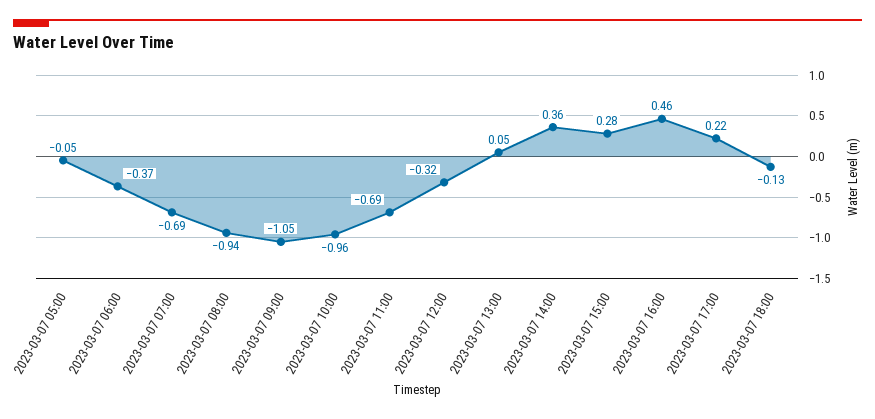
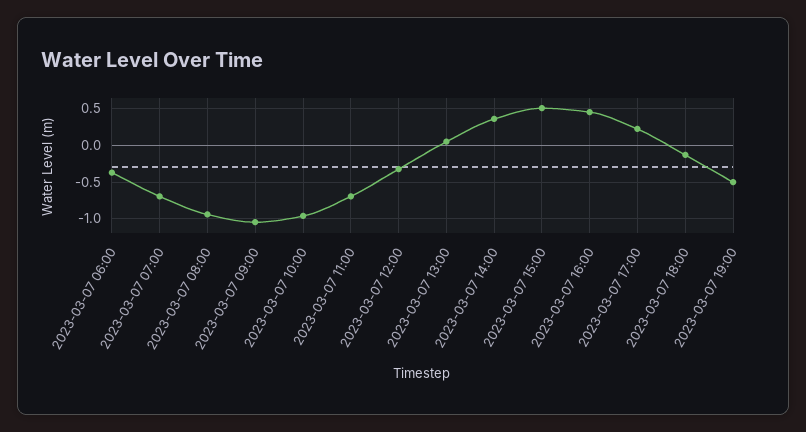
2023-03-07 05:00: -0.05 -> none
2023-03-07 15:00: 0.28 -> 0.5
2023-03-07 19:00: none -> -0.5

